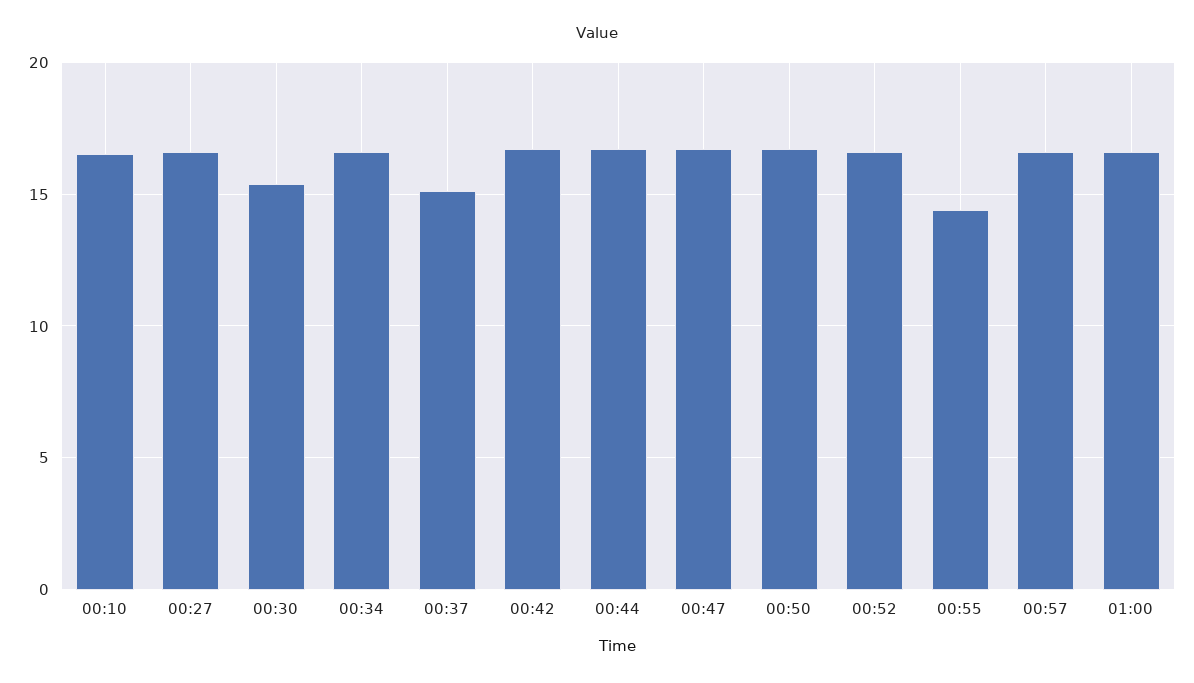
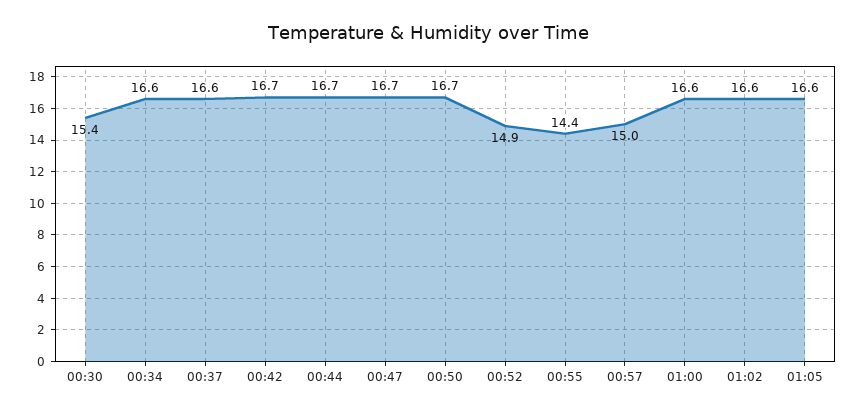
00:10: 16.5 -> none
00:27: 16.5 -> none
00:37: 15 -> 16.6
00:52: 16.5 -> 14.9
00:57: 16.5 -> 15
01:02: none -> 16.6
01:05: none -> 16.6

